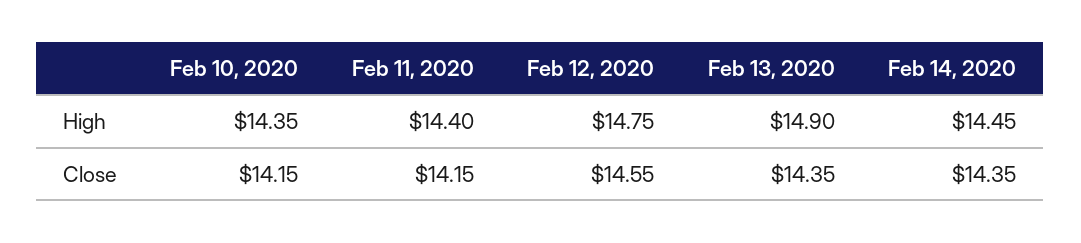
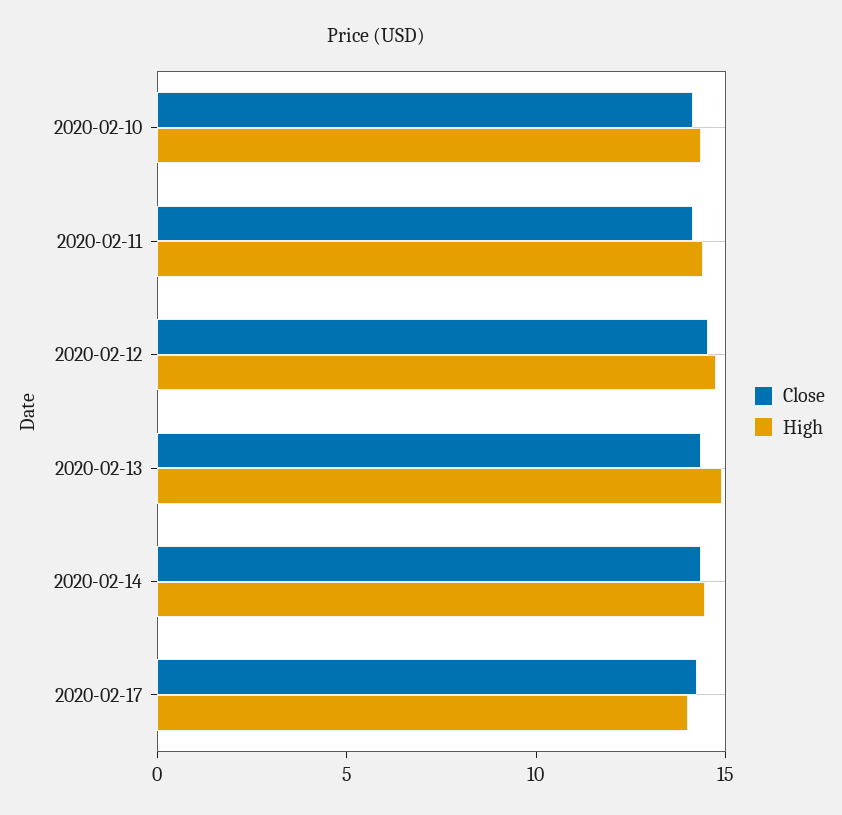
Close, 2020-02-17: none -> 14
High, 2020-02-17: none -> 14

